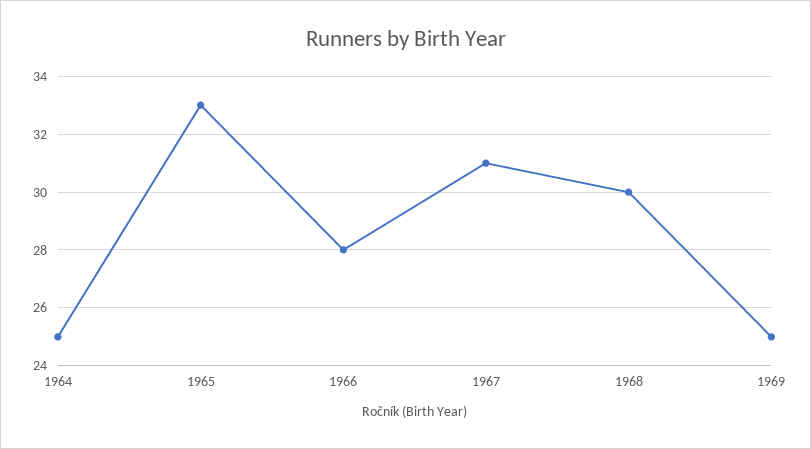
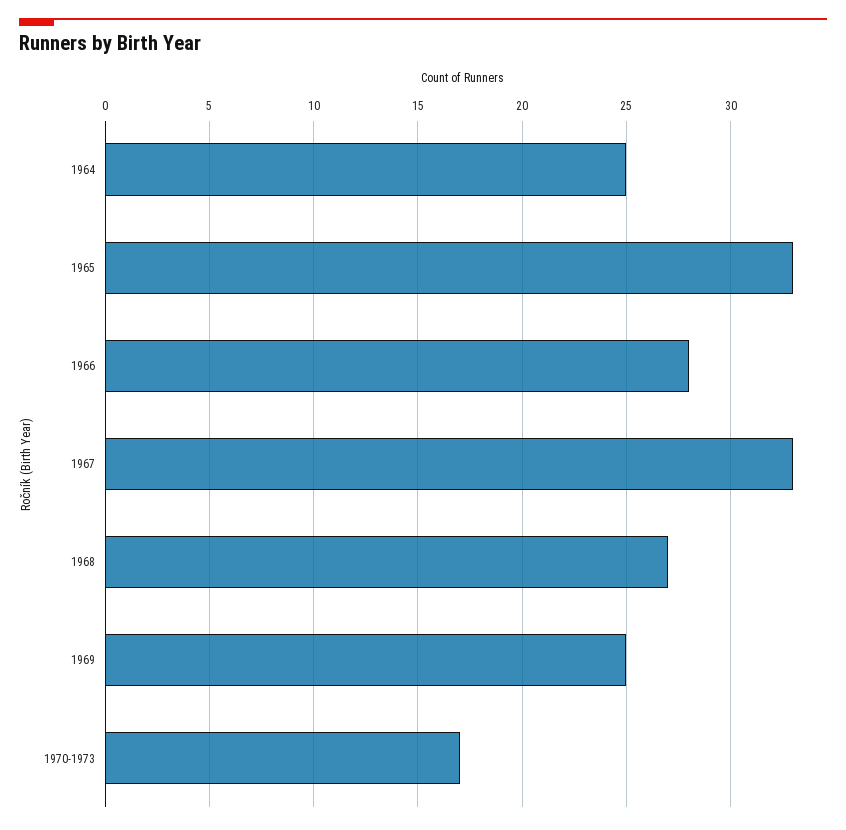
1967: 31 -> 33
1968: 30 -> 27
1970-1973: none -> 17

